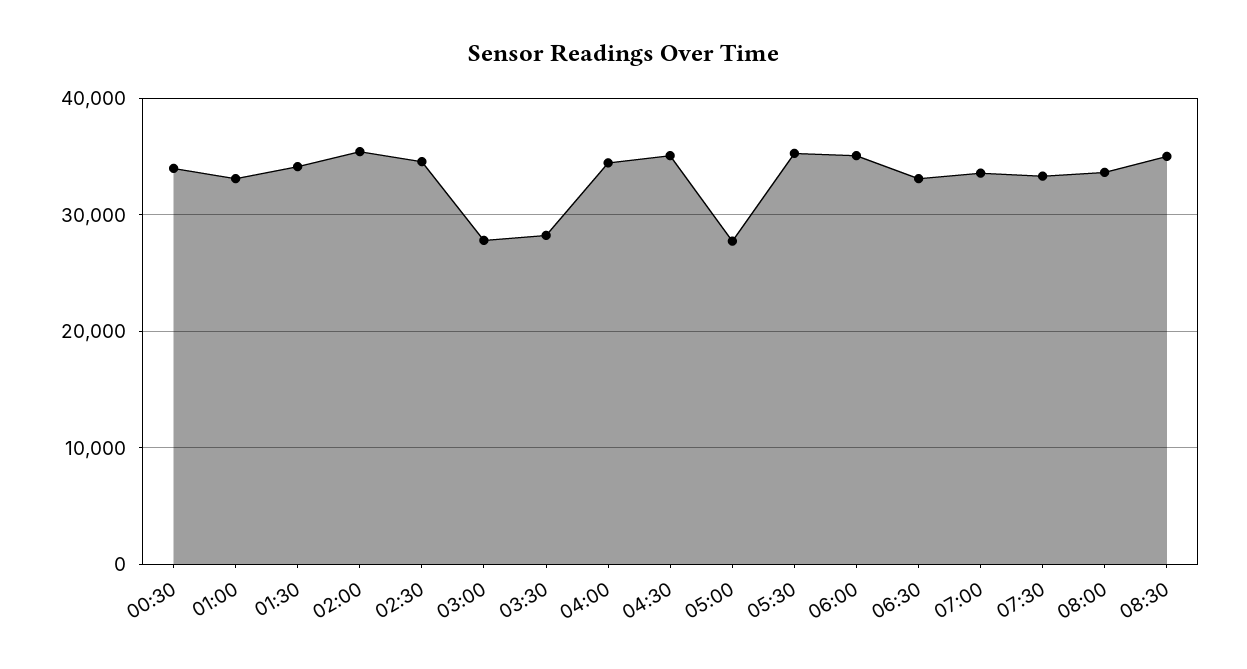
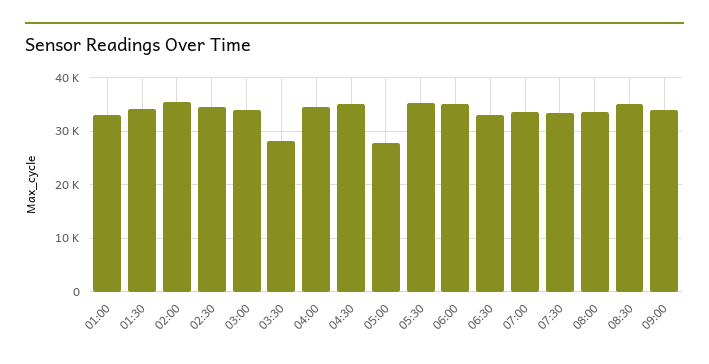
00:30: 34000 -> none
03:00: 28000 -> 34000
09:00: none -> 34000

